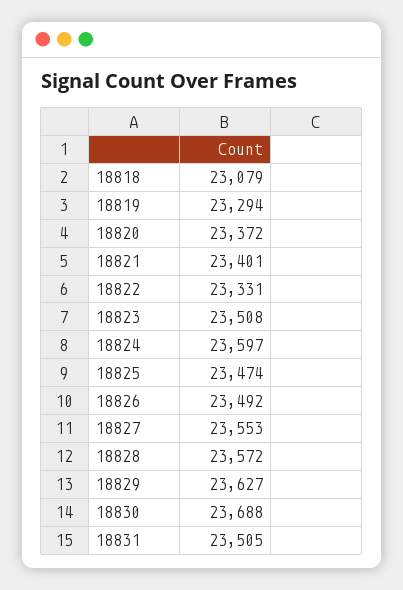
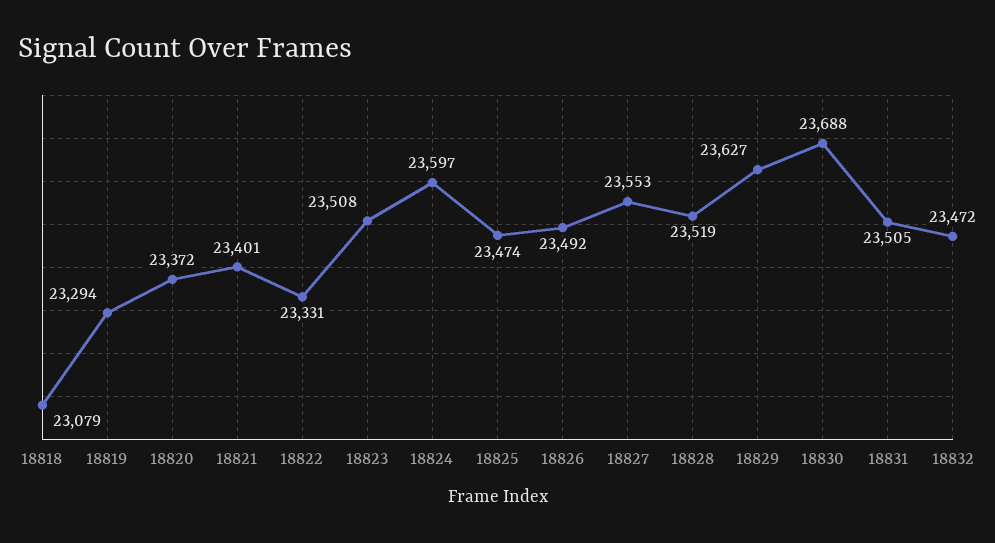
18828: 23572 -> 23519
18832: none -> 23472

